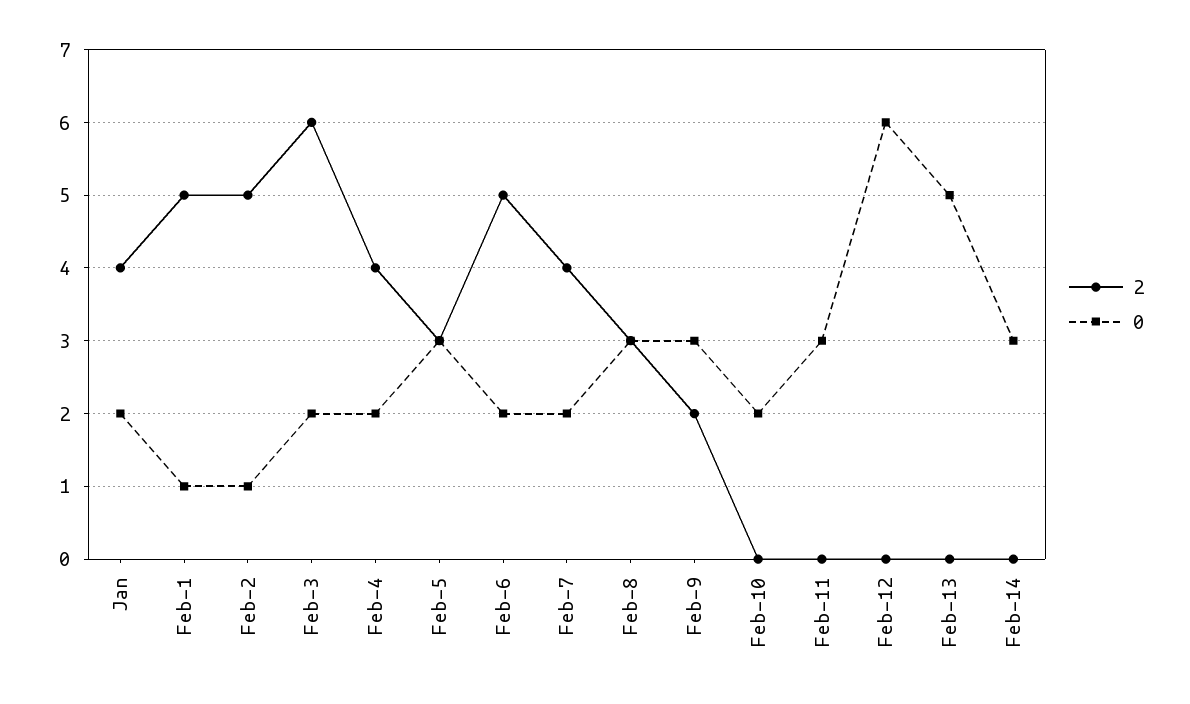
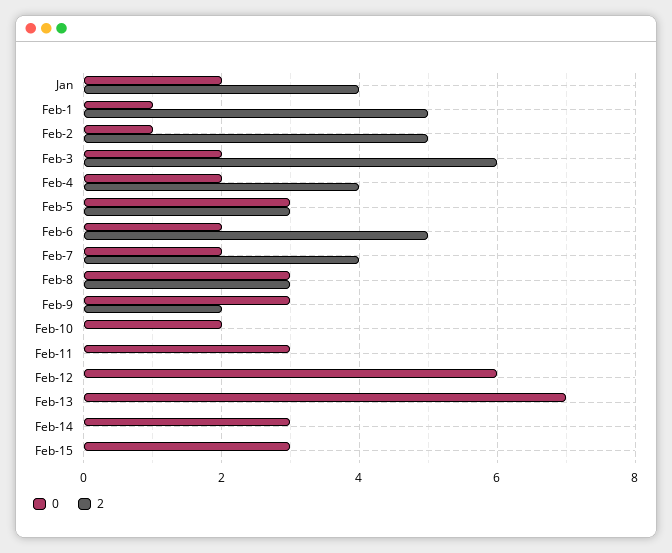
0, Feb-13: 5 -> 7
0, Feb-15: none -> 3
2, Feb-15: none -> 0

